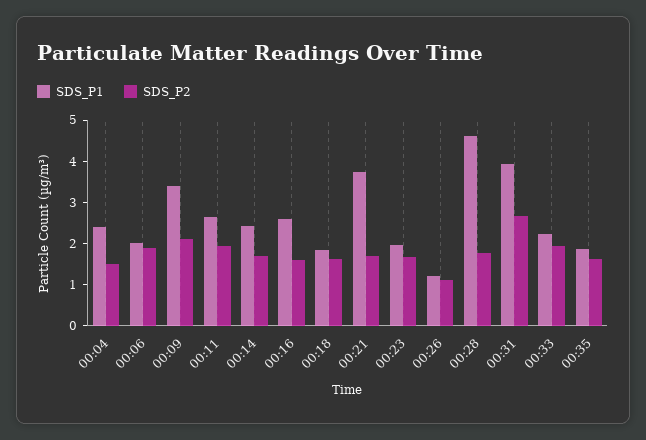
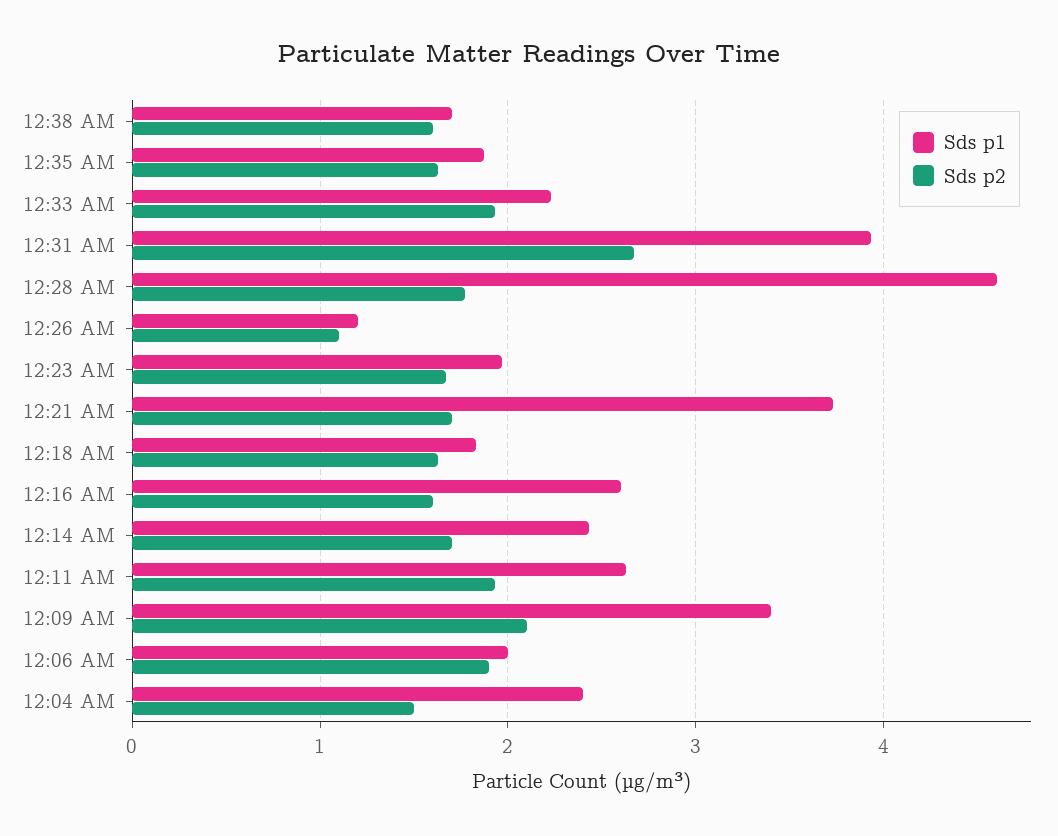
SDS_P1, 12:38 AM: none -> 1.7
SDS_P2, 12:38 AM: none -> 1.6

